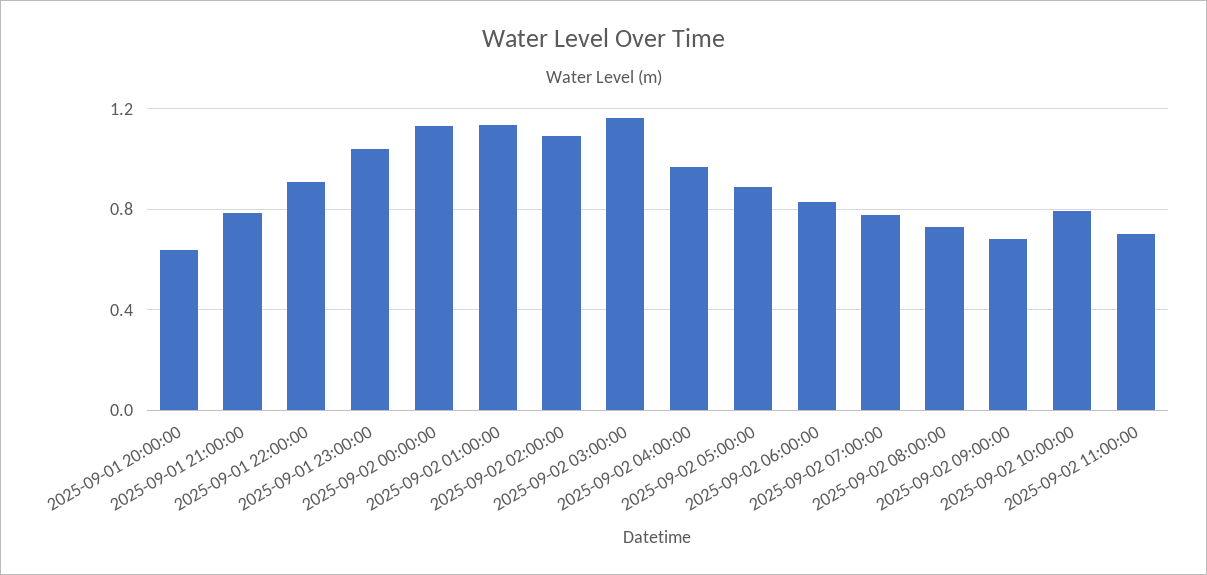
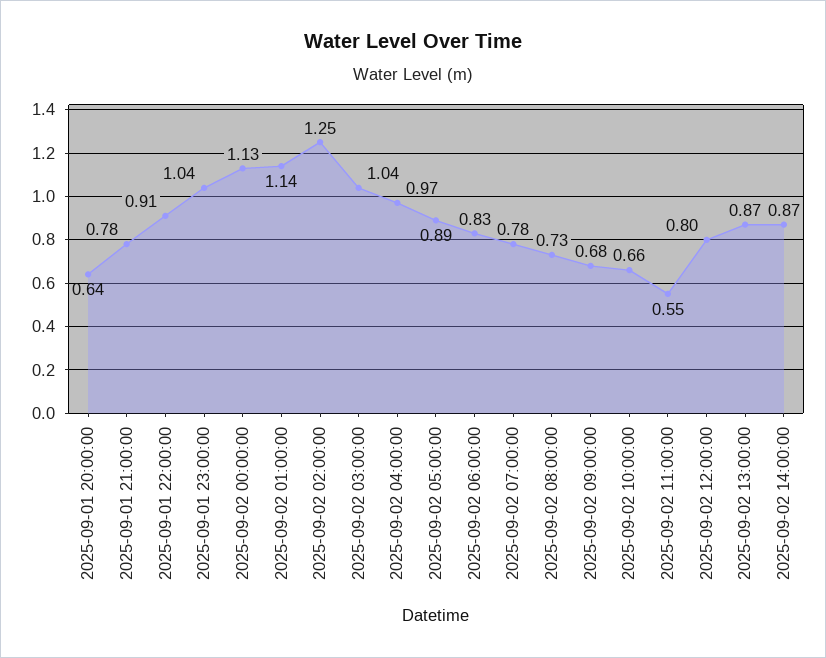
2025-09-02 02:00:00: 1.1 -> 1.25
2025-09-02 03:00:00: 1.15 -> 1.04
2025-09-02 10:00:00: 0.8 -> 0.66
2025-09-02 11:00:00: 0.7 -> 0.55
2025-09-02 12:00:00: none -> 0.8
2025-09-02 13:00:00: none -> 0.87
2025-09-02 14:00:00: none -> 0.87

